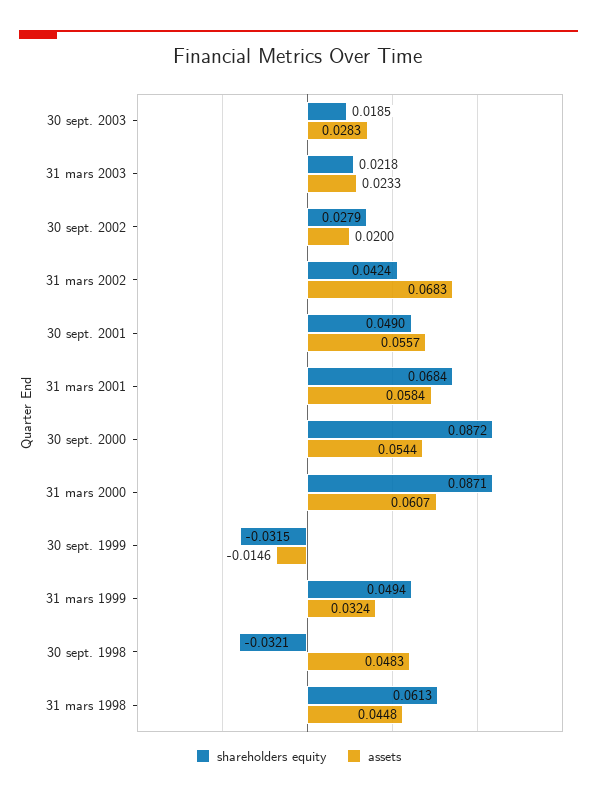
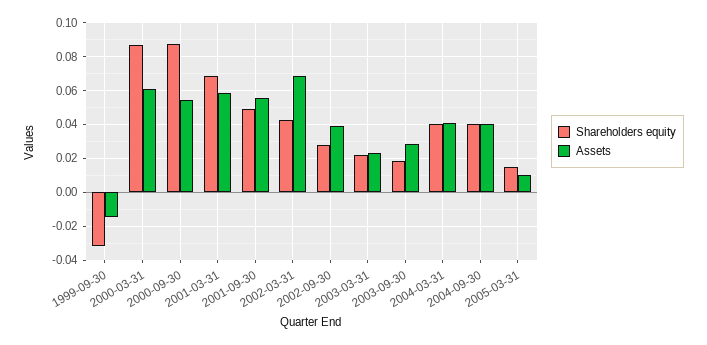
assets, 30 sept. 2002: 0.02 -> 0.04
shareholders equity, 31 mars 1999: 0.0494 -> none
assets, 31 mars 1999: 0.0324 -> none
shareholders equity, 30 sept. 1998: -0.0321 -> none
assets, 30 sept. 1998: 0.0483 -> none
shareholders equity, 31 mars 1998: 0.0613 -> none
assets, 31 mars 1998: 0.0448 -> none
shareholders equity, 2004-03-31: none -> 0.04
assets, 2004-03-31: none -> 0.04
shareholders equity, 2004-09-30: none -> 0.04
assets, 2004-09-30: none -> 0.04
shareholders equity, 2005-03-31: none -> 0.015
assets, 2005-03-31: none -> 0.01

